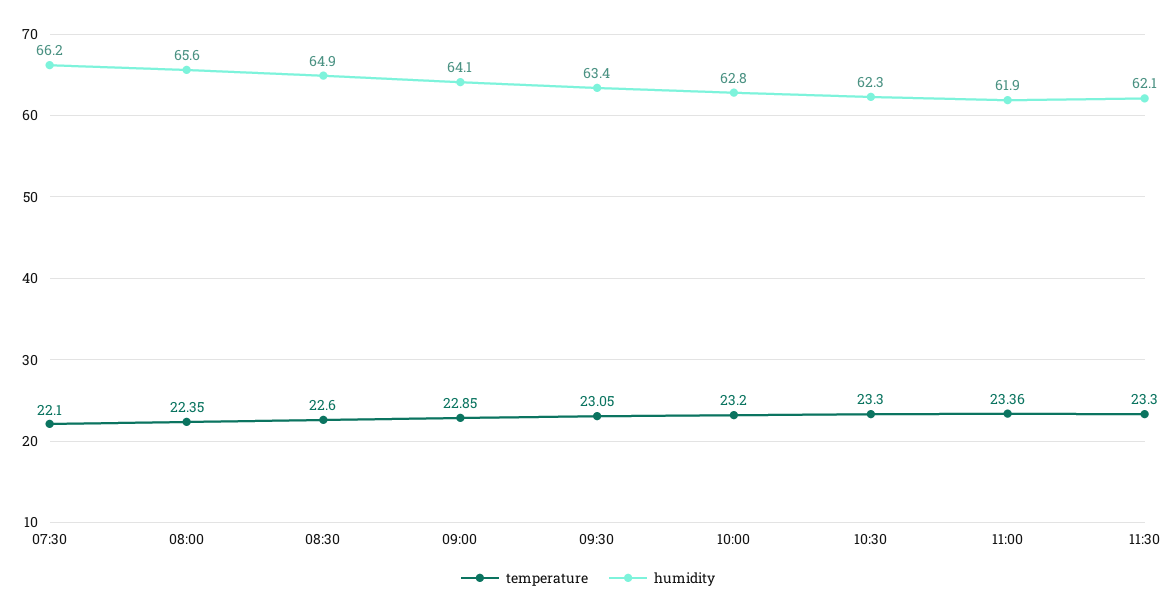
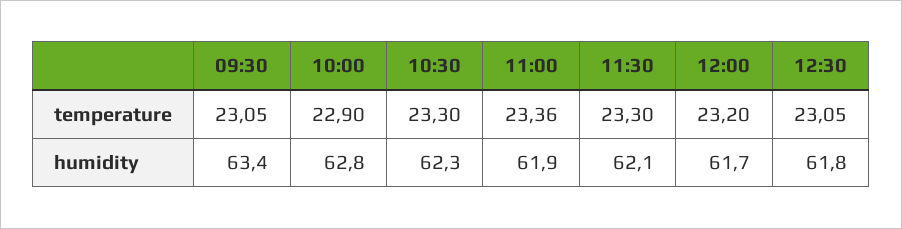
temperature, 07:30: 22.1 -> none
humidity, 07:30: 66.2 -> none
temperature, 08:00: 22.35 -> none
humidity, 08:00: 65.6 -> none
temperature, 08:30: 22.6 -> none
humidity, 08:30: 64.9 -> none
temperature, 09:00: 22.85 -> none
humidity, 09:00: 64.1 -> none
temperature, 10:00: 23.2 -> 22.9
temperature, 12:00: none -> 23.2
temperature, 12:30: none -> 23.05
humidity, 12:00: none -> 61.7
humidity, 12:30: none -> 61.8

